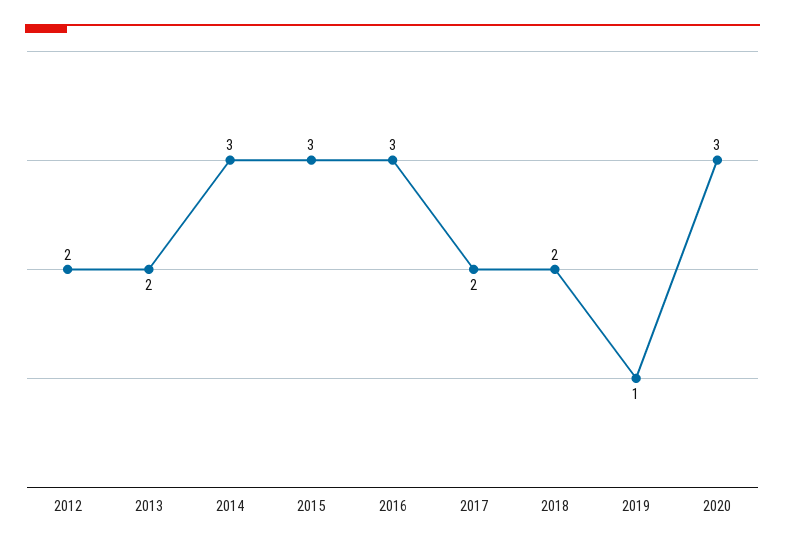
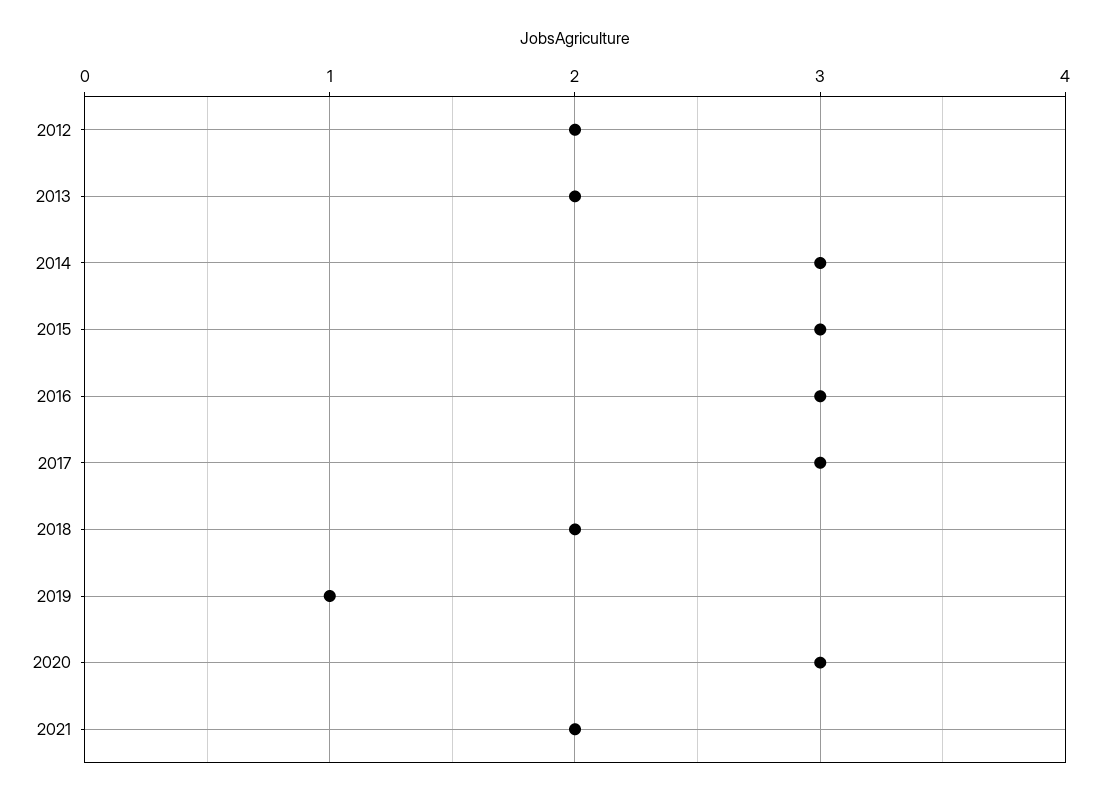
2017: 2 -> 3
2021: none -> 2

